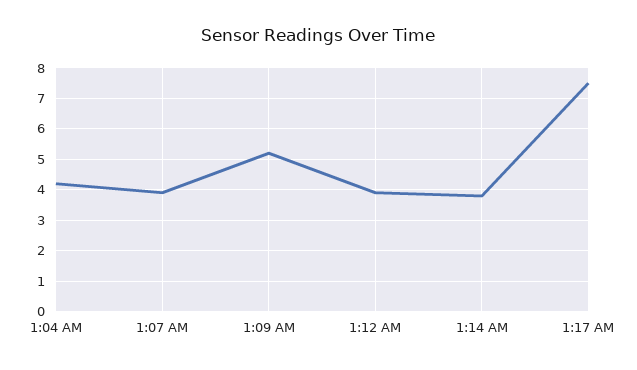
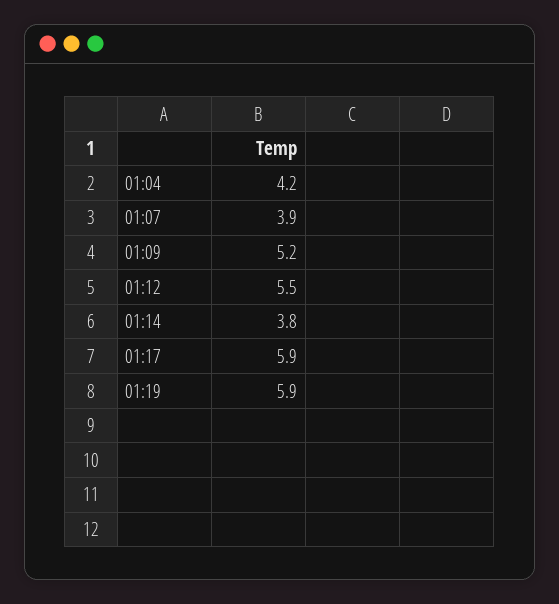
1:12 AM: 4 -> 5.5
1:17 AM: 7.5 -> 5.9
01:19: none -> 5.9

